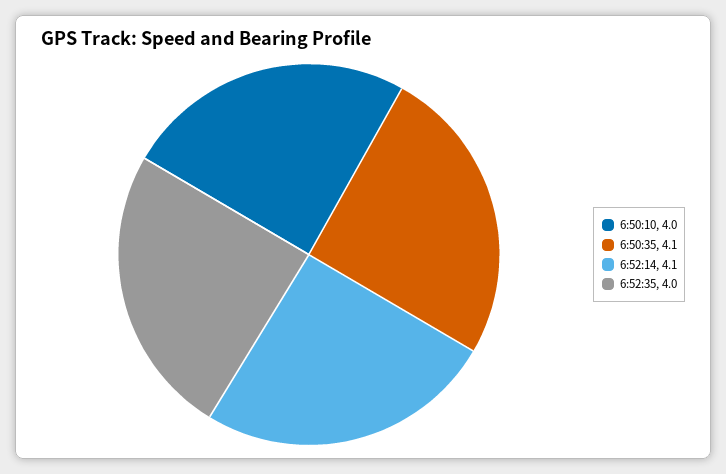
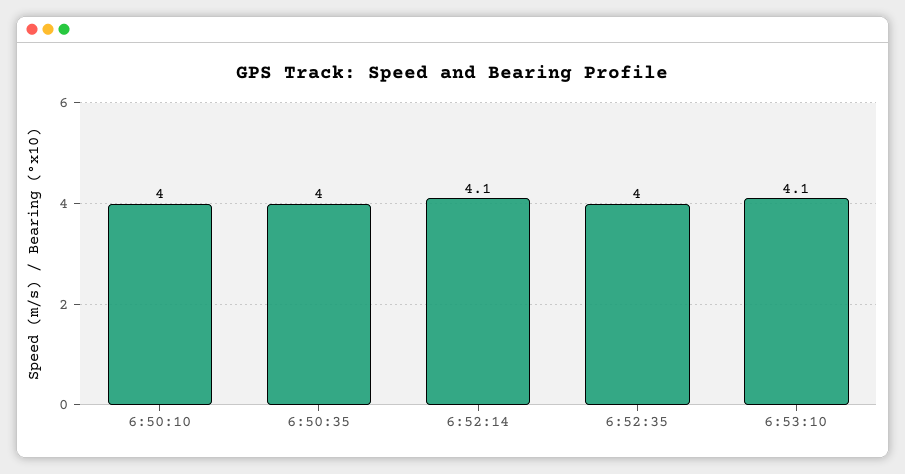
6:50:35: 4.1 -> 4
6:53:10: none -> 4.1

